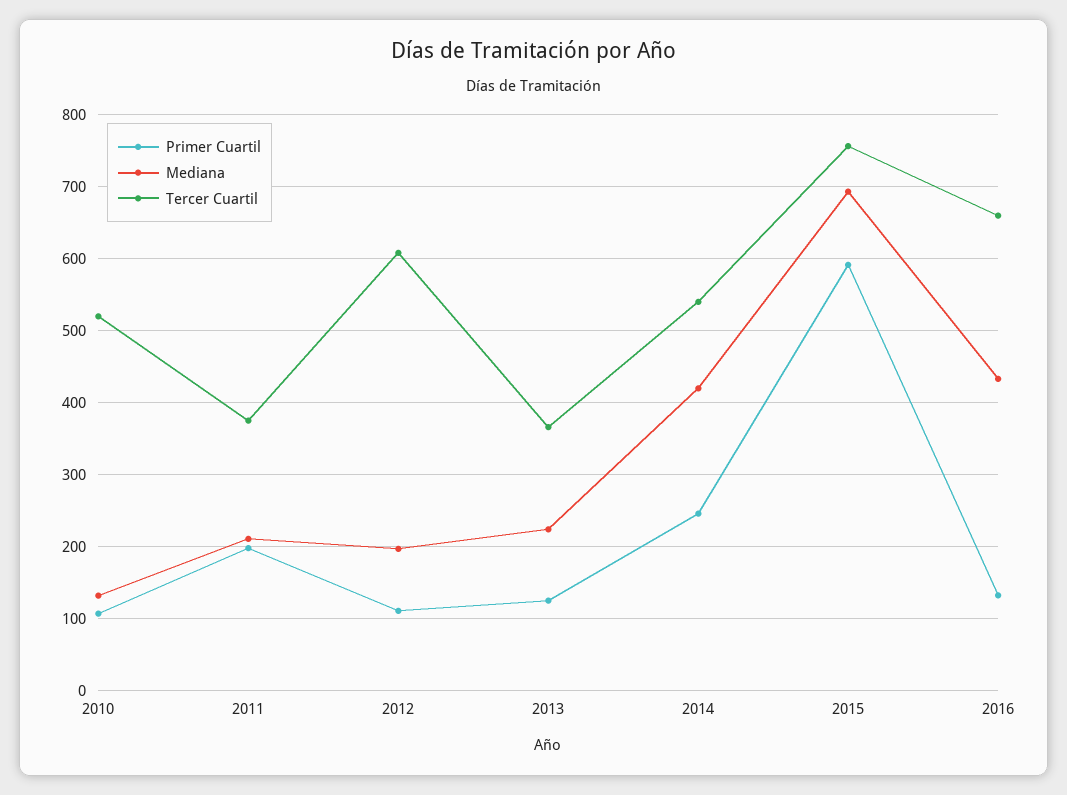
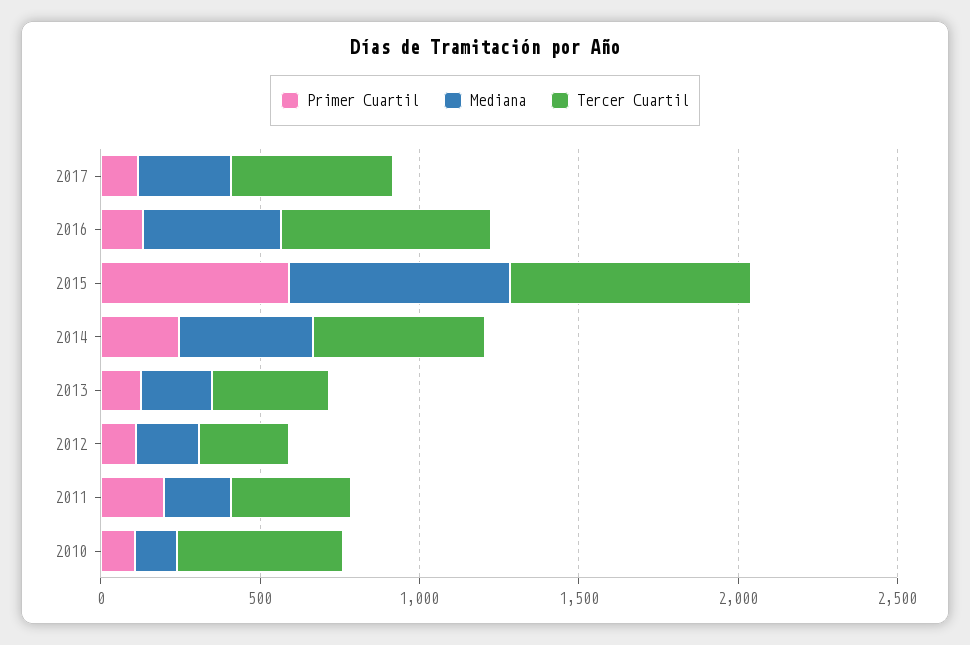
Tercer Cuartil, 2012: 610 -> 300
Primer Cuartil, 2017: none -> 100
Mediana, 2017: none -> 300
Tercer Cuartil, 2017: none -> 500

